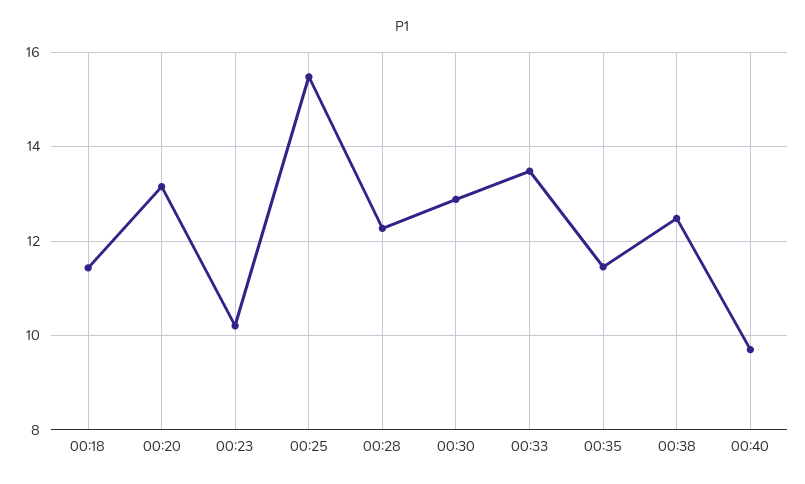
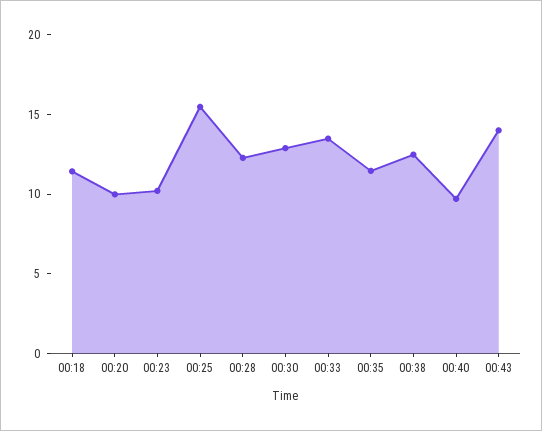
00:20: 13.2 -> 10
00:43: none -> 14

